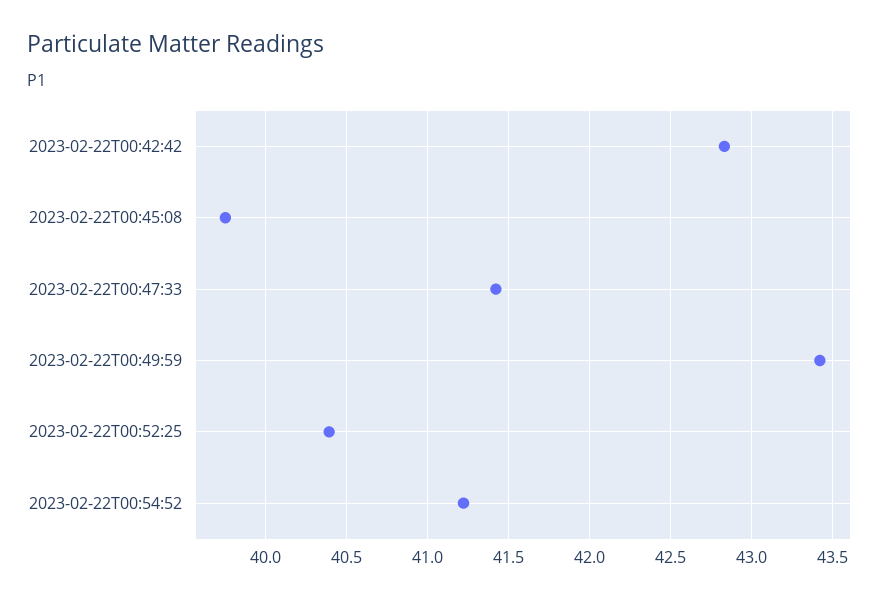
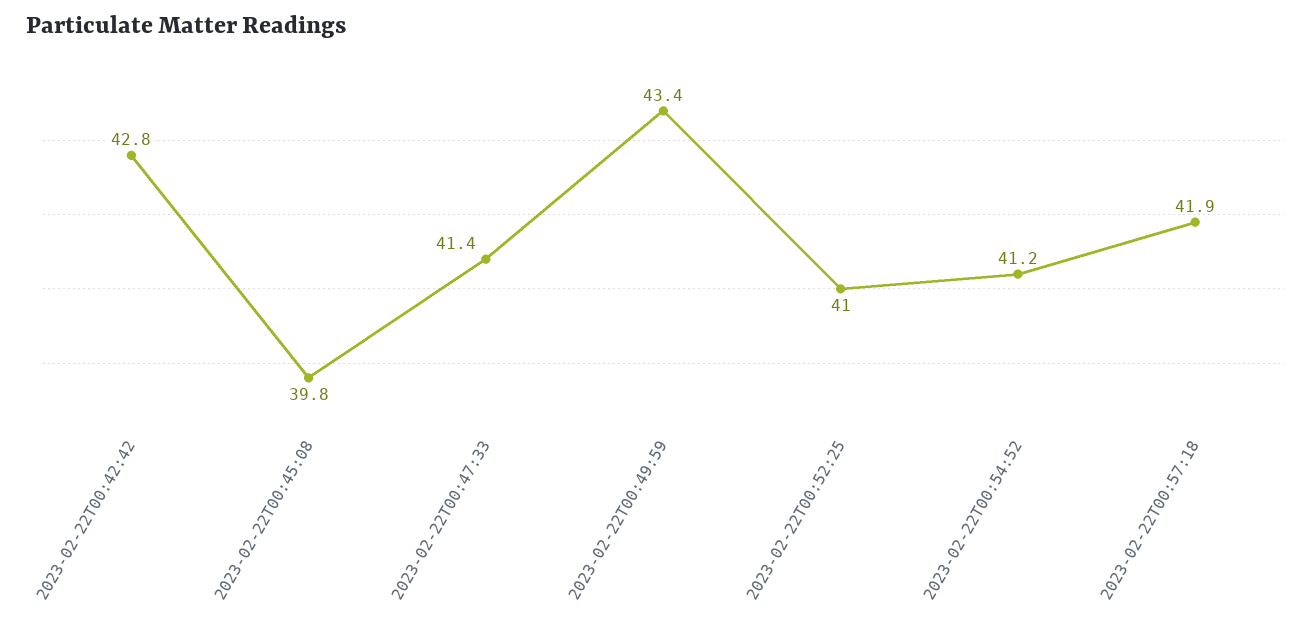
2023-02-22T00:52:25: 40.4 -> 41
2023-02-22T00:57:18: none -> 41.9

